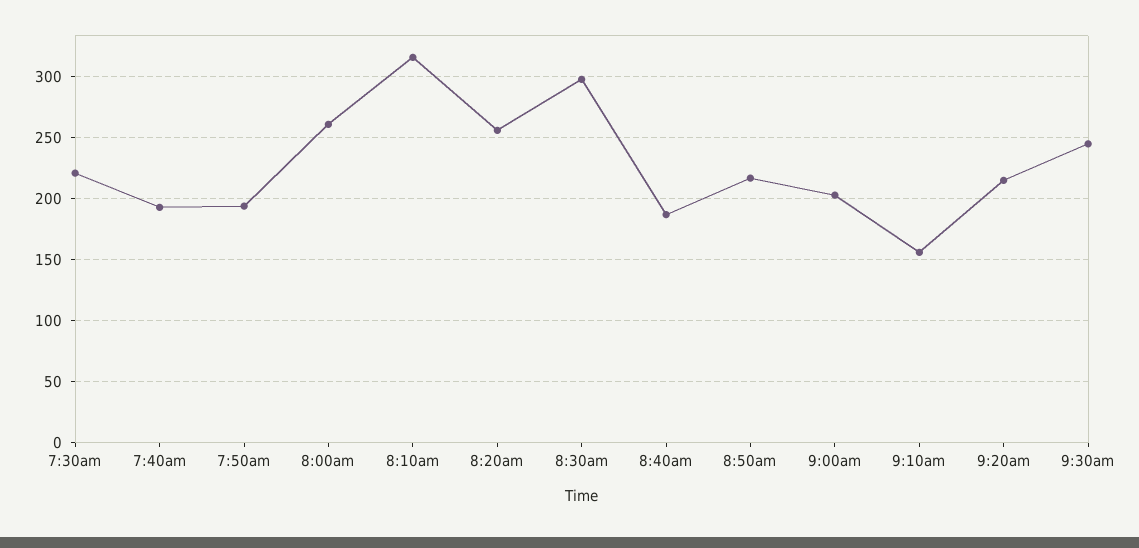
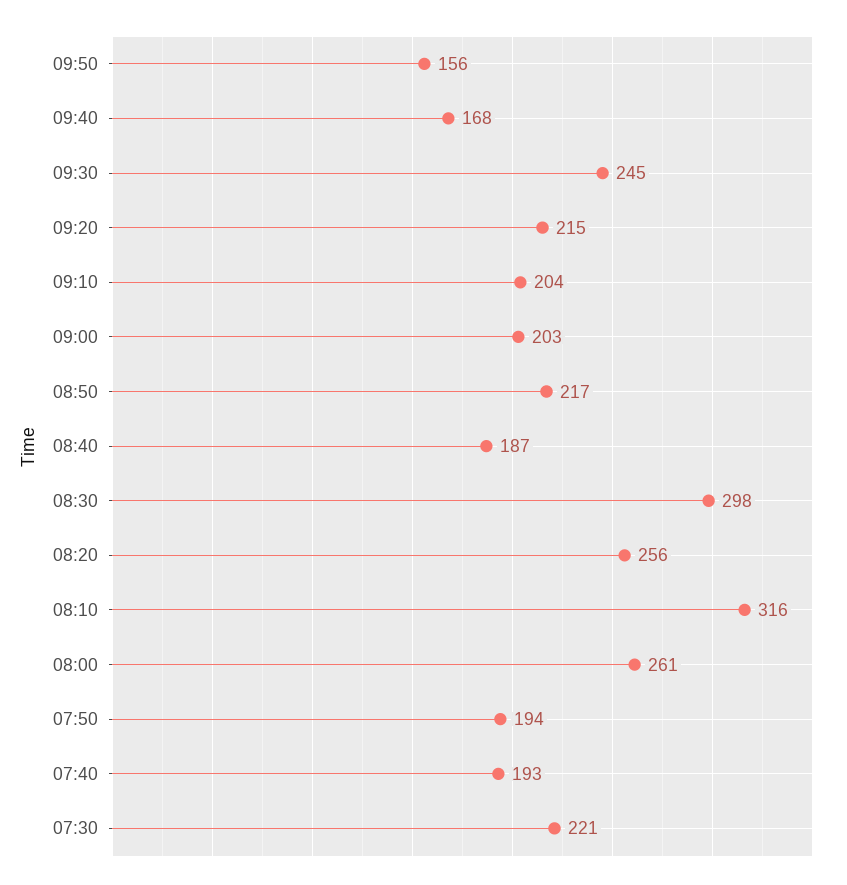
9:10am: 155 -> 204
09:50: none -> 156
09:40: none -> 168

